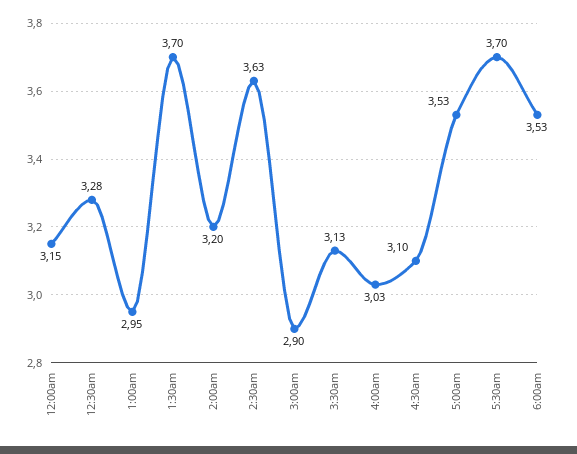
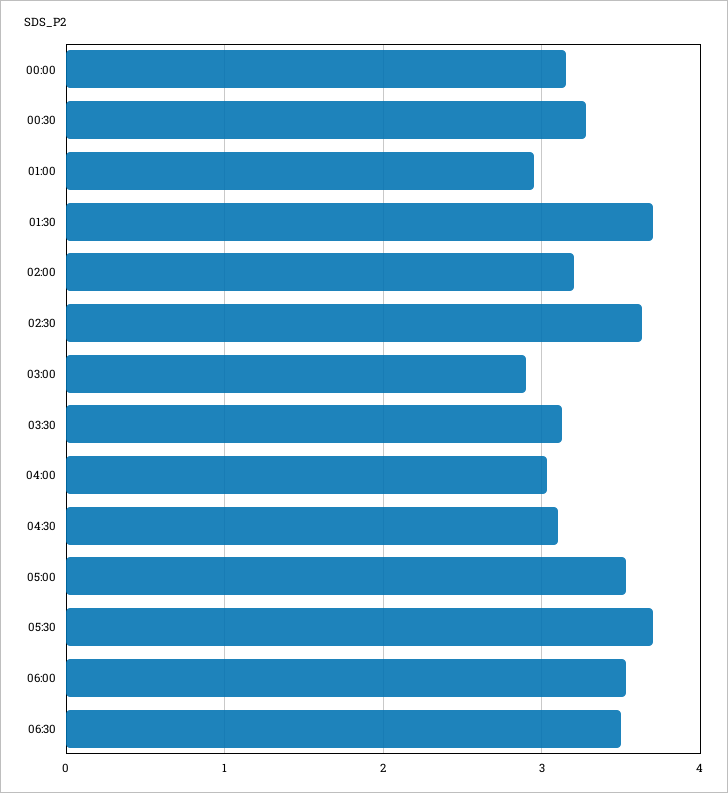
06:30: none -> 3.5

